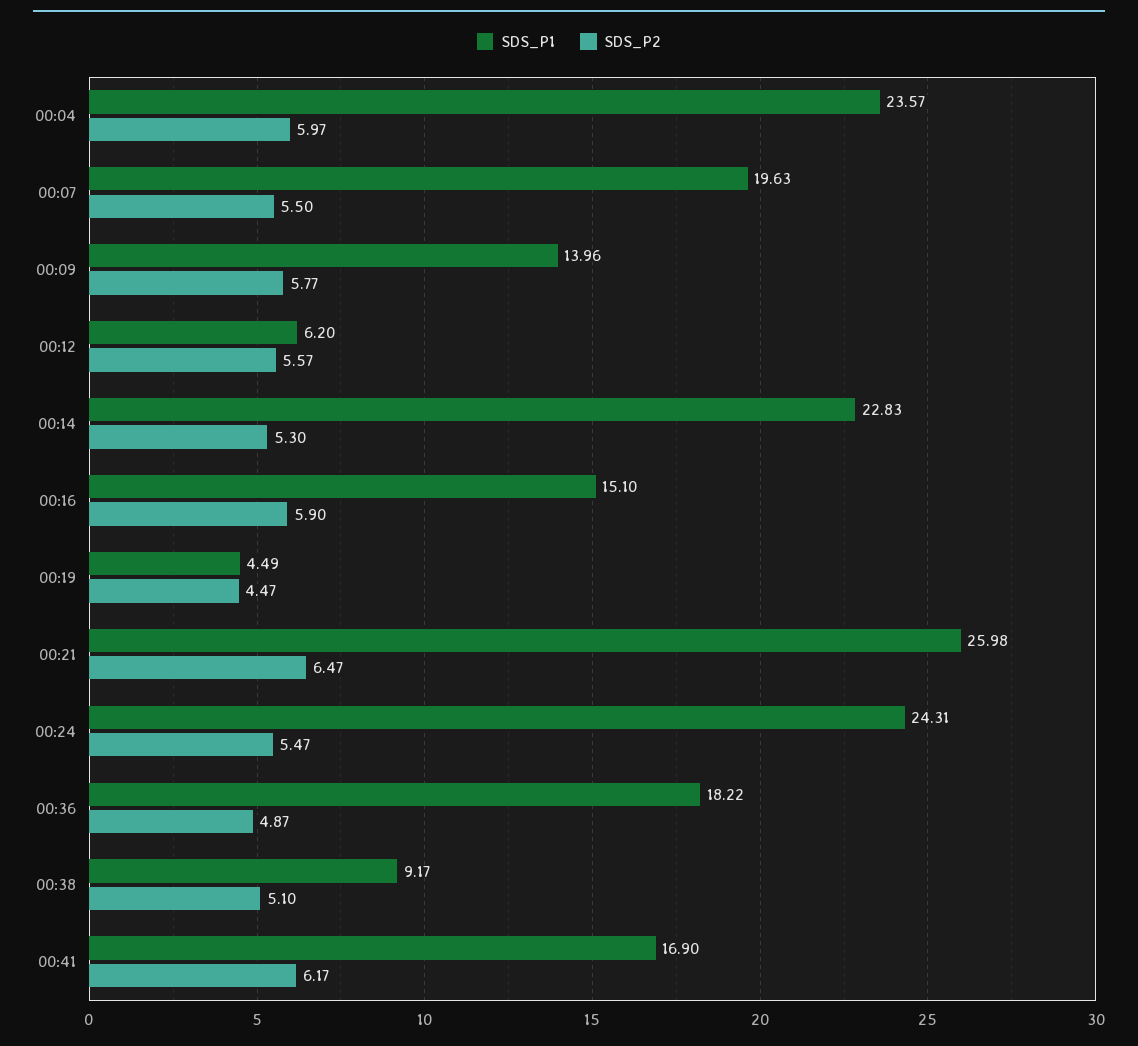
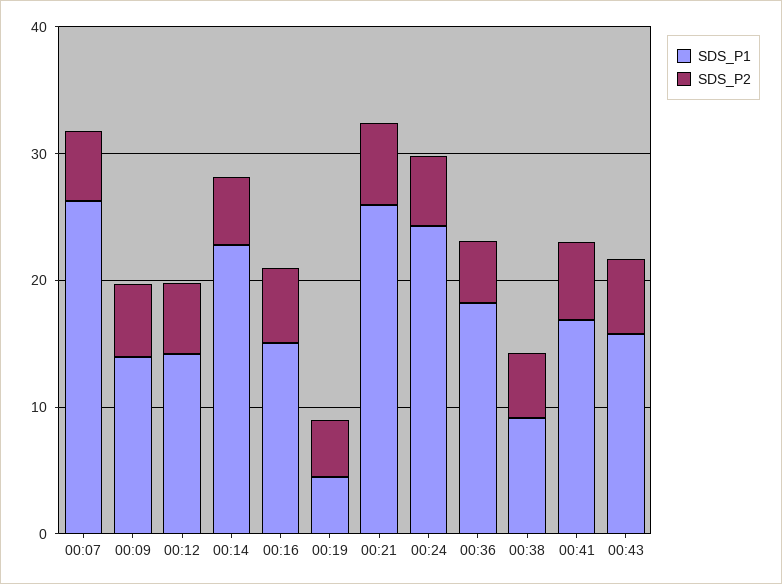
SDS_P1, 00:04: 23.57 -> none
SDS_P2, 00:04: 5.97 -> none
SDS_P1, 00:07: 19.63 -> 26
SDS_P1, 00:12: 6.2 -> 14
SDS_P1, 00:43: none -> 16
SDS_P2, 00:43: none -> 6

